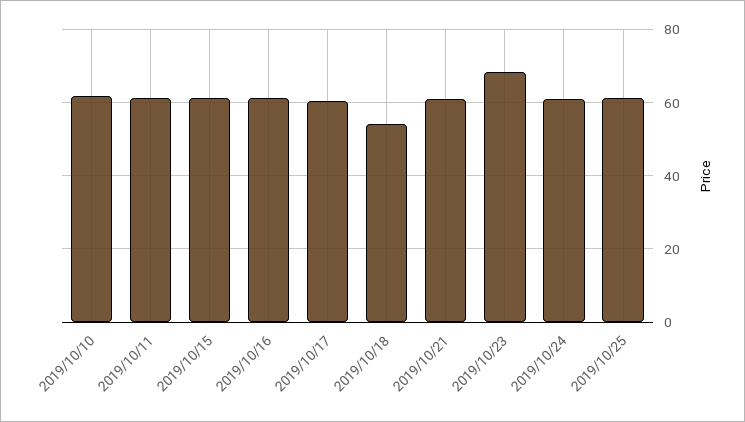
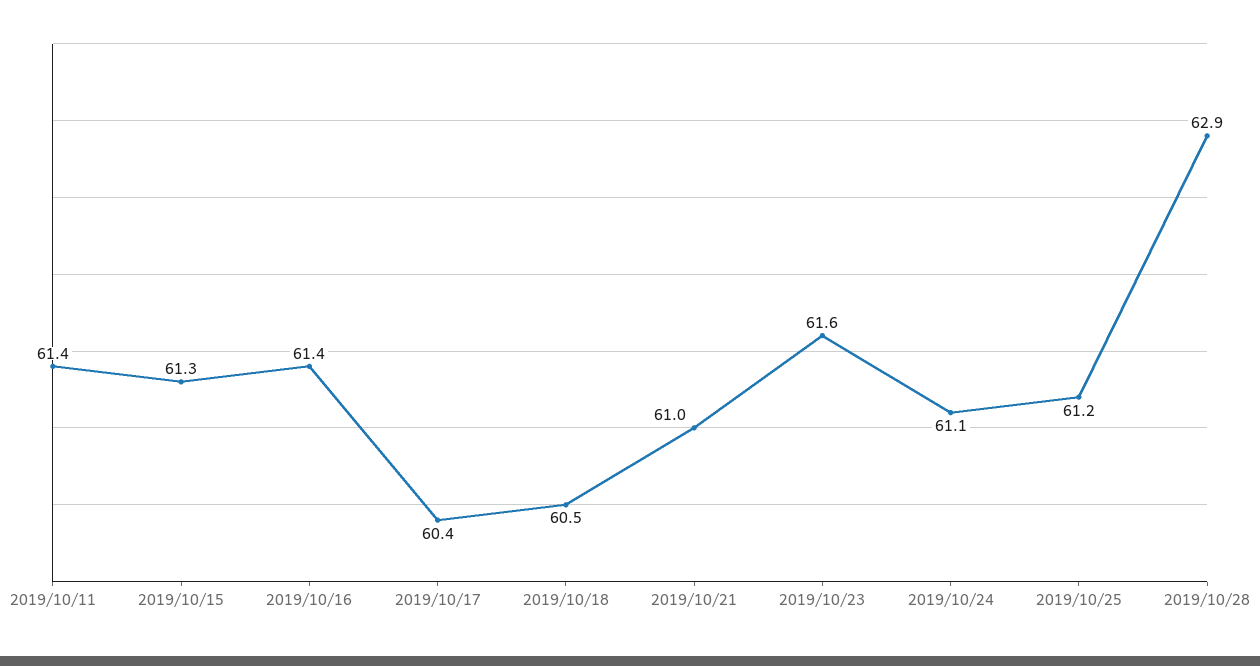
2019/10/10: 62 -> none
2019/10/18: 54 -> 60.5
2019/10/23: 68 -> 61.6
2019/10/28: none -> 62.9

